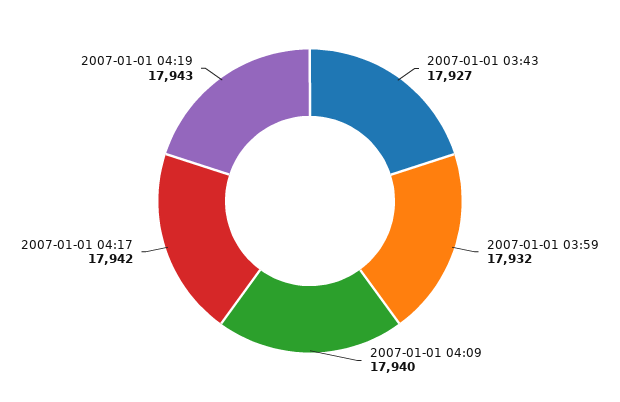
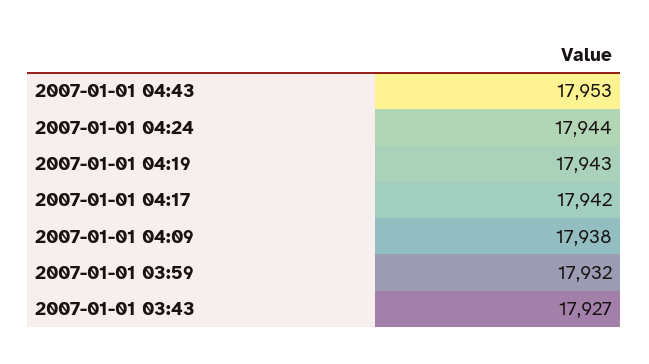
2007-01-01 04:09: 17940 -> 17938
2007-01-01 04:43: none -> 17953
2007-01-01 04:24: none -> 17944

